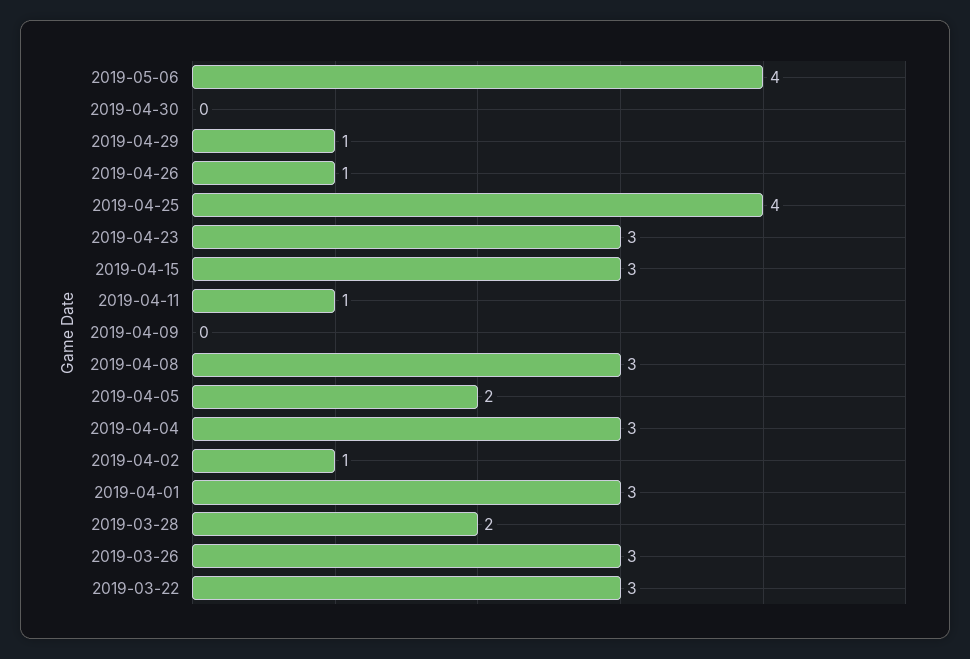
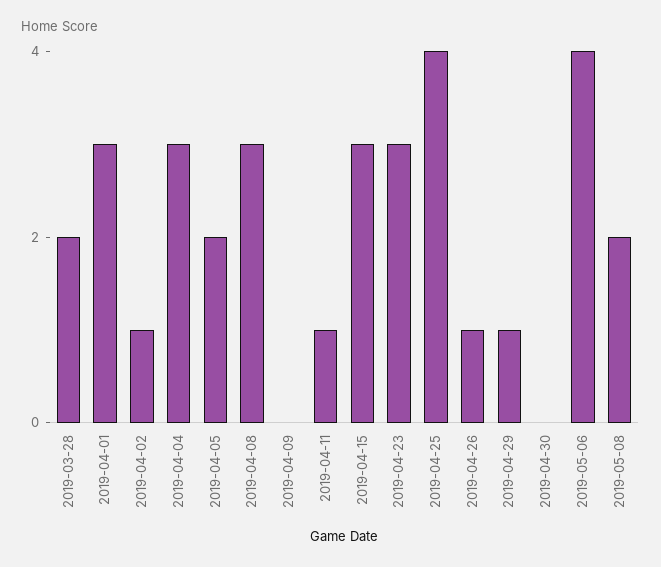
2019-03-26: 3 -> none
2019-03-22: 3 -> none
2019-05-08: none -> 2

